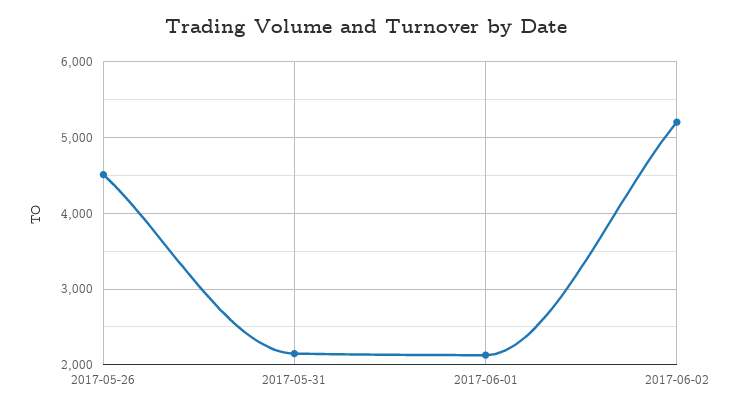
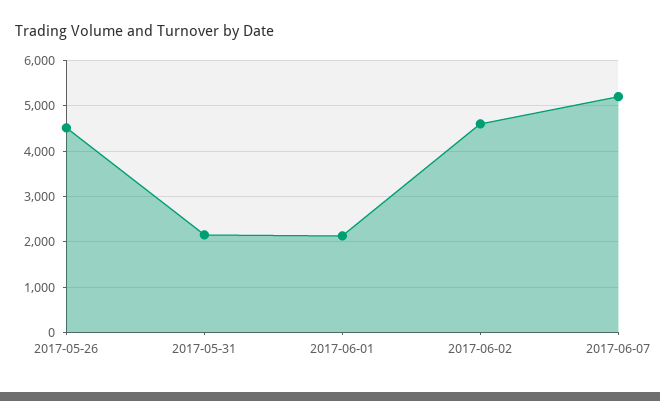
2017-06-02: 5200 -> 4600
2017-06-07: none -> 5200

